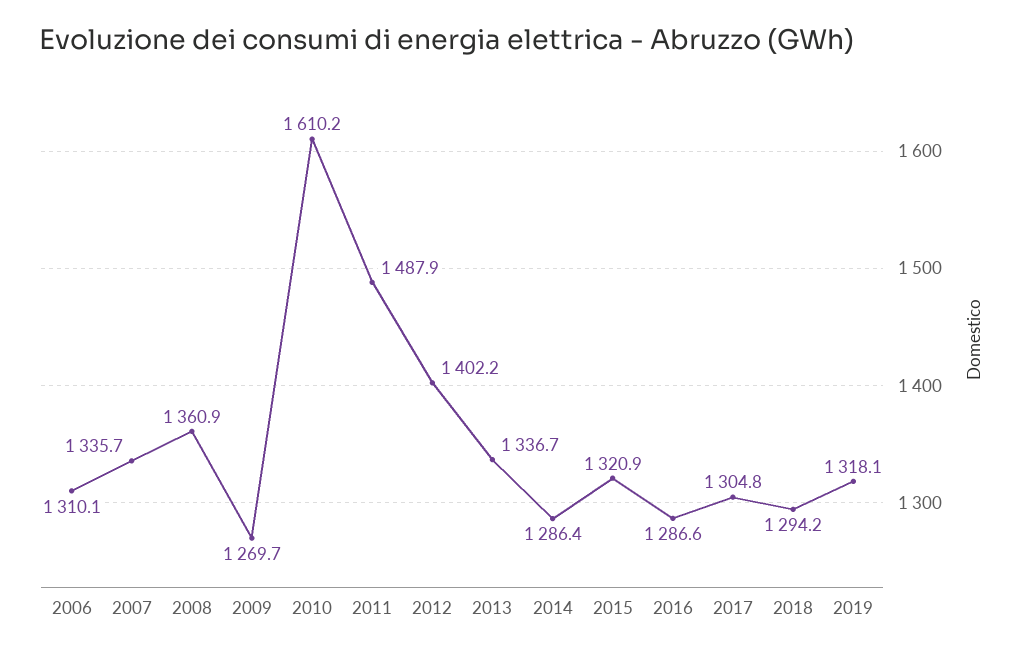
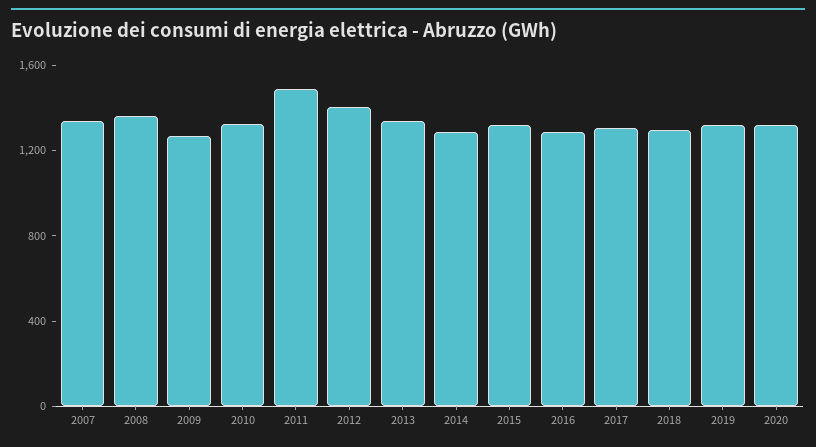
2006: 1310.1 -> none
2010: 1610.2 -> 1300
2020: none -> 1300

